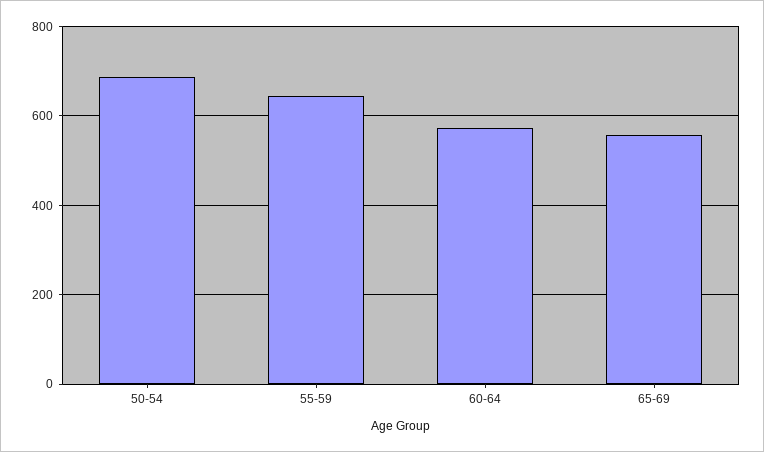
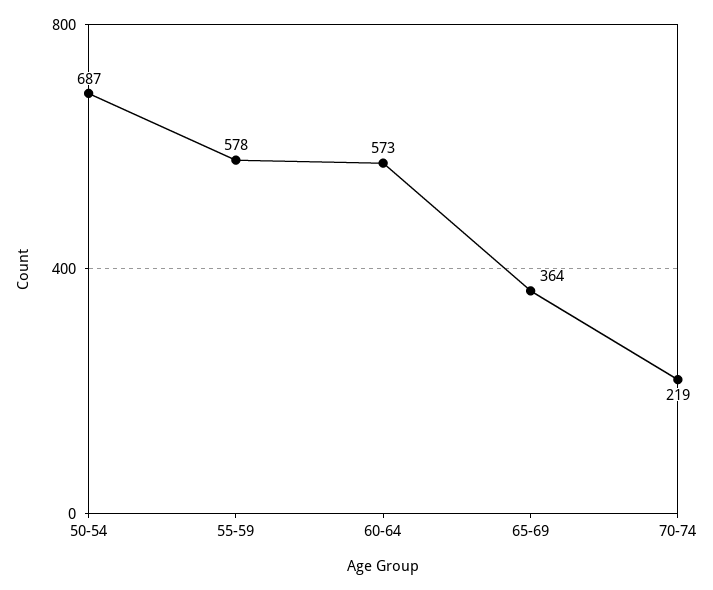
55-59: 640 -> 578
65-69: 560 -> 364
70-74: none -> 219

